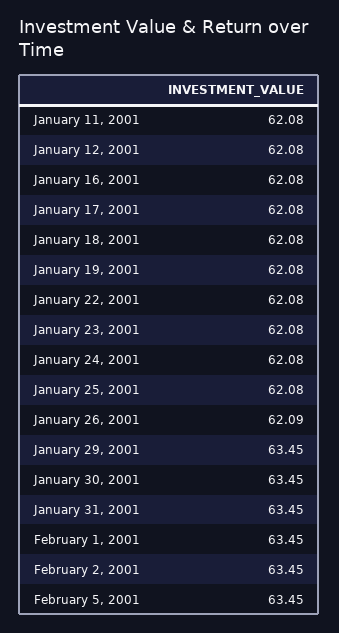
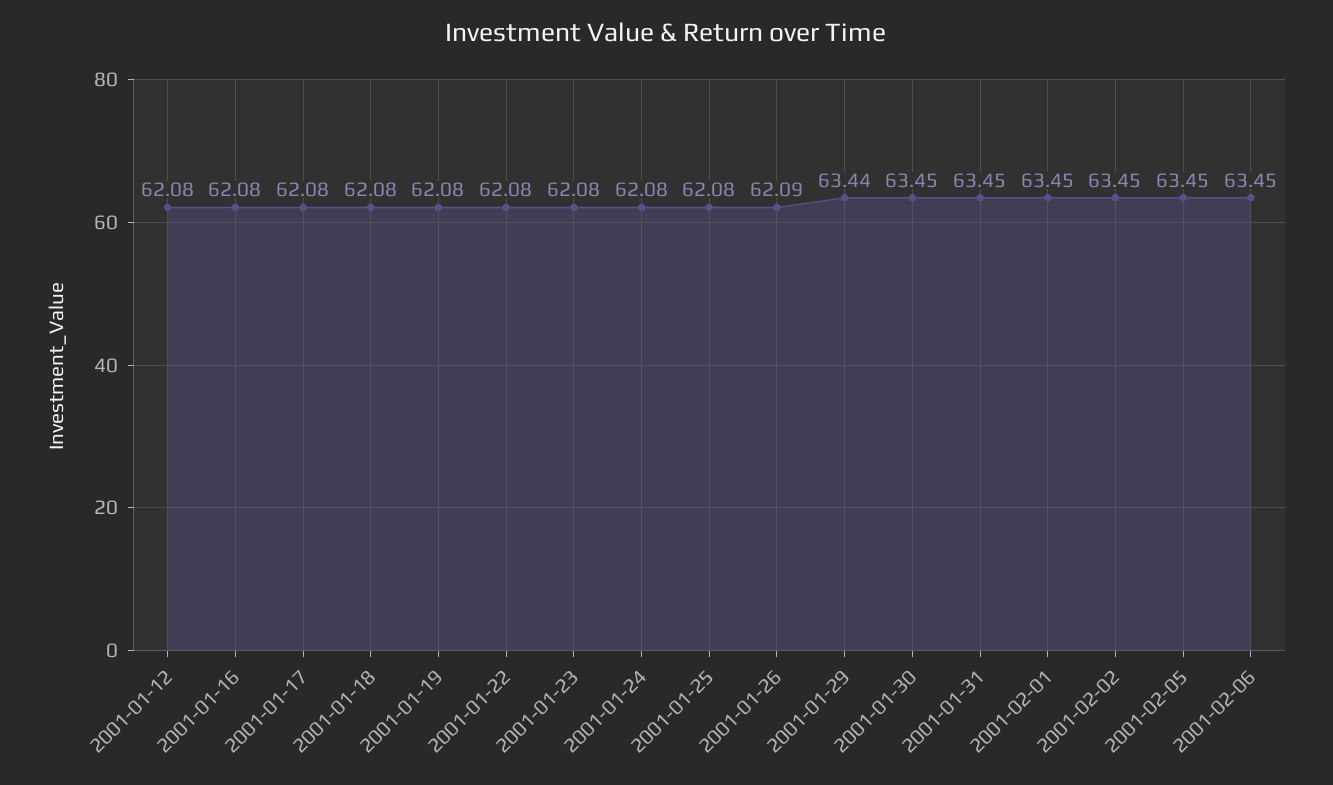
January 11, 2001: 62.08 -> none
January 29, 2001: 63.45 -> 63.44
2001-02-06: none -> 63.45

